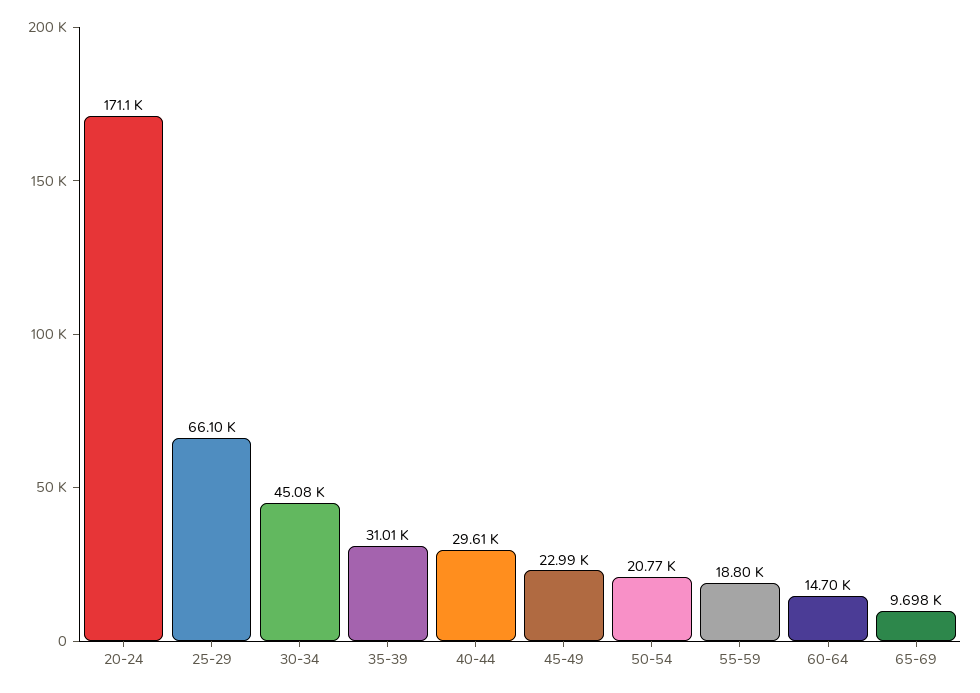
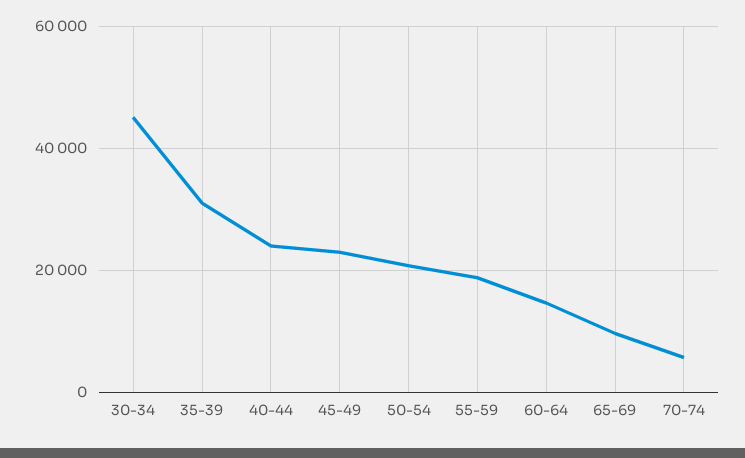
20-24: 171100 -> none
25-29: 66100 -> none
40-44: 29610 -> 24000
70-74: none -> 6000

